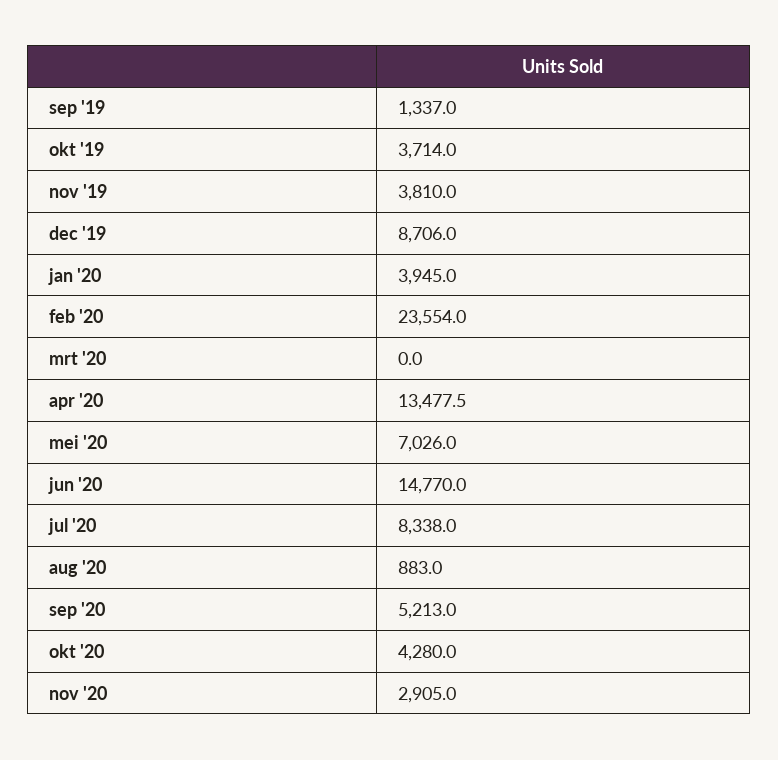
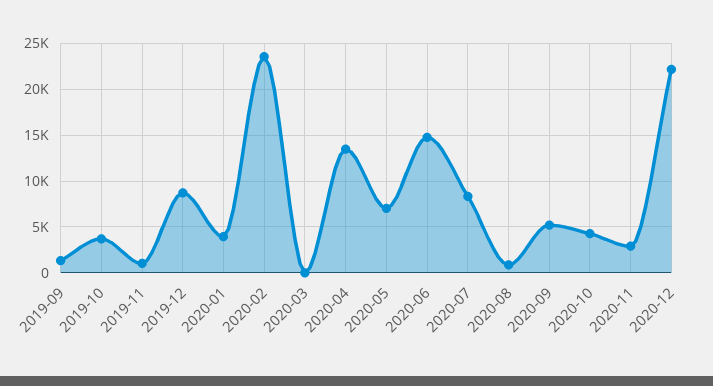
nov '19: 3810 -> 1000
2020-12: none -> 22000

